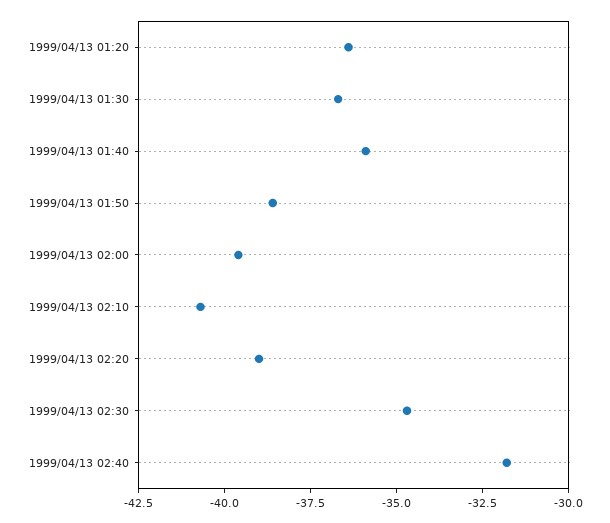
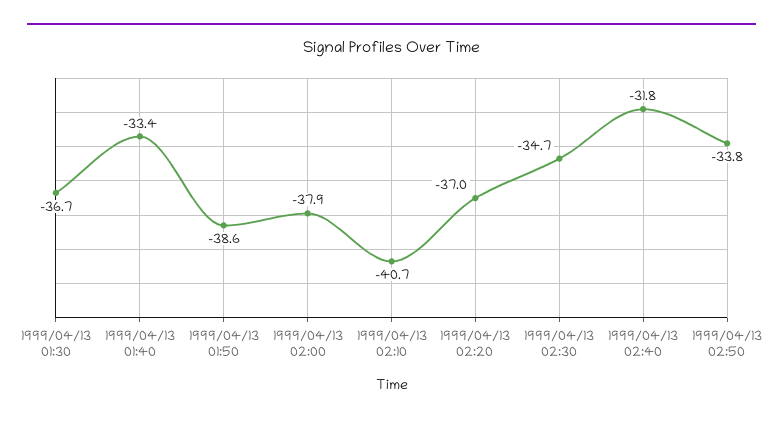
1999/04/13 01:20: -36.5 -> none
1999/04/13 01:40: -36 -> -33.4
1999/04/13 02:00: -39.5 -> -37.9
1999/04/13 02:20: -39 -> -37
1999/04/13 02:50: none -> -33.8

